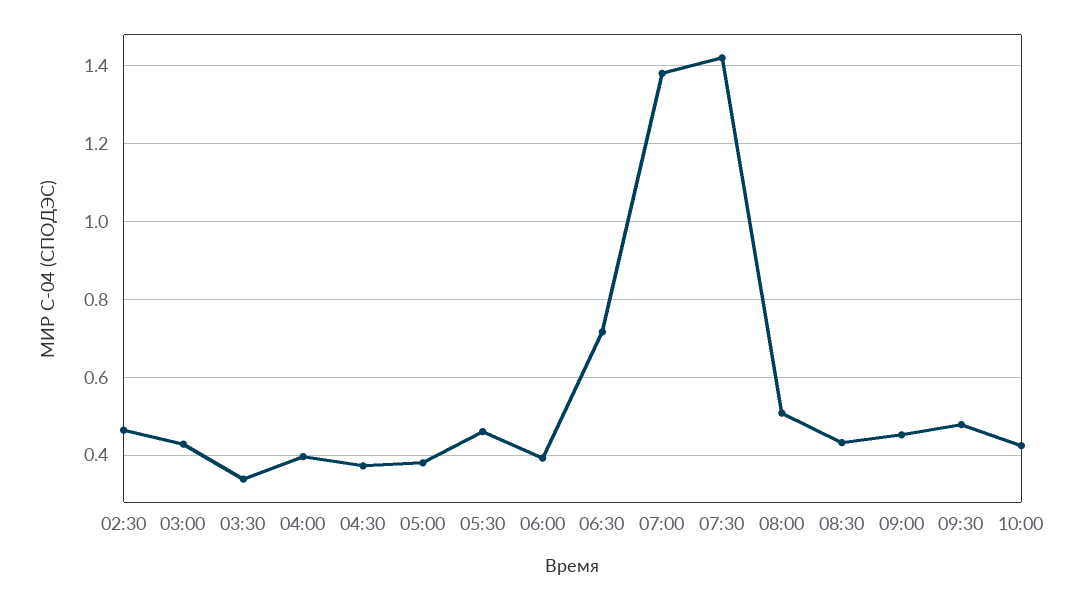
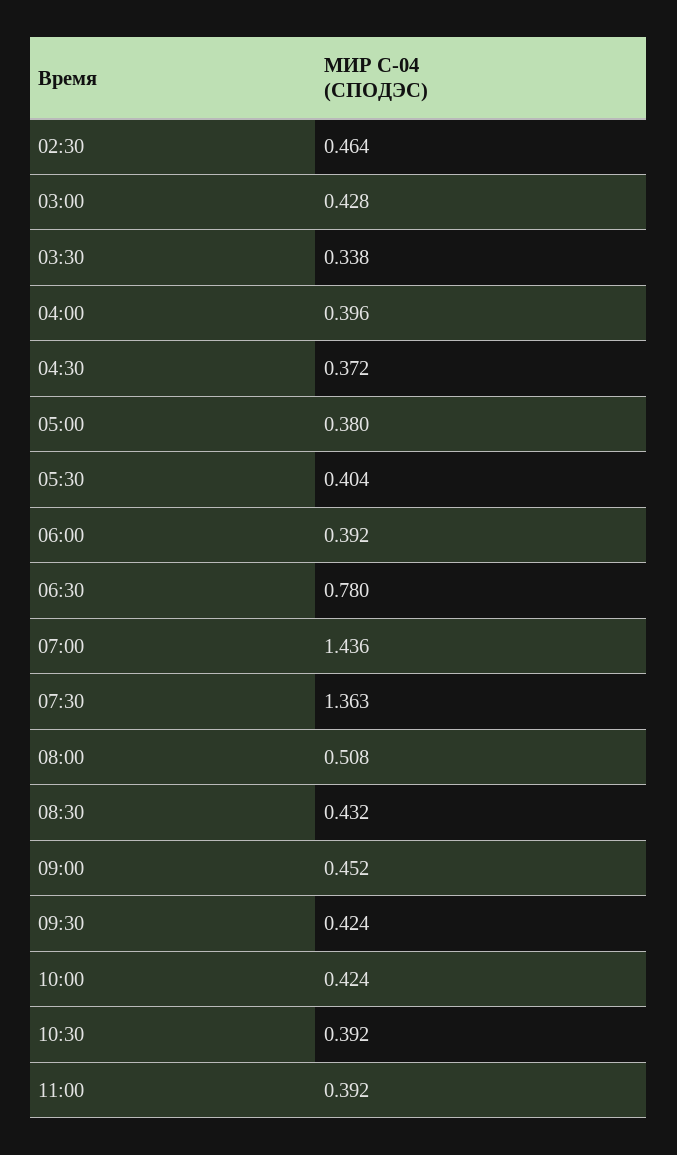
05:30: 0.46 -> 0.404
06:30: 0.72 -> 0.78
07:00: 1.38 -> 1.436
07:30: 1.42 -> 1.363
09:30: 0.48 -> 0.424
10:30: none -> 0.392
11:00: none -> 0.392

